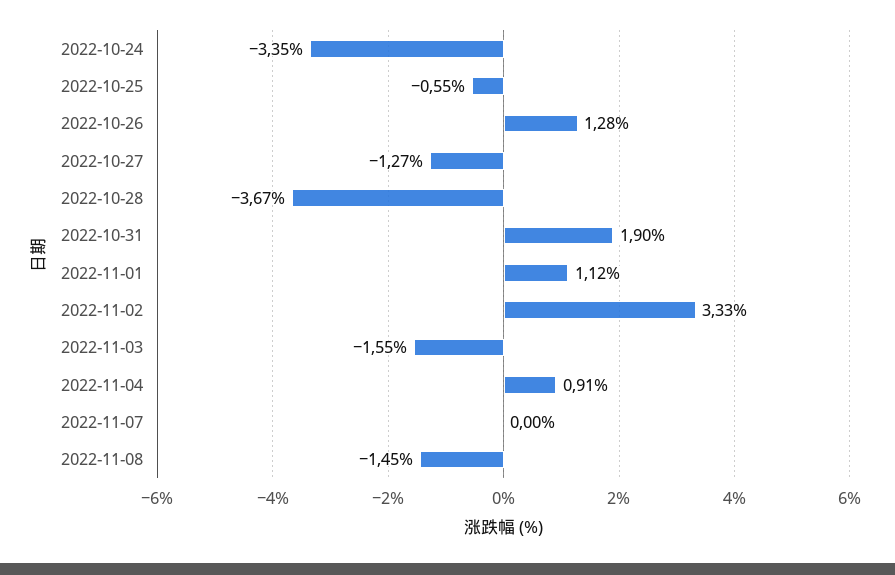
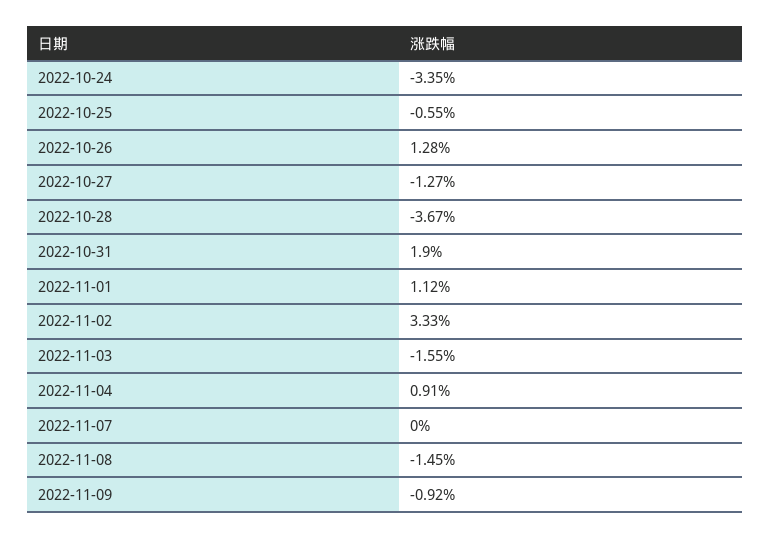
2022-11-09: none -> -0.92

